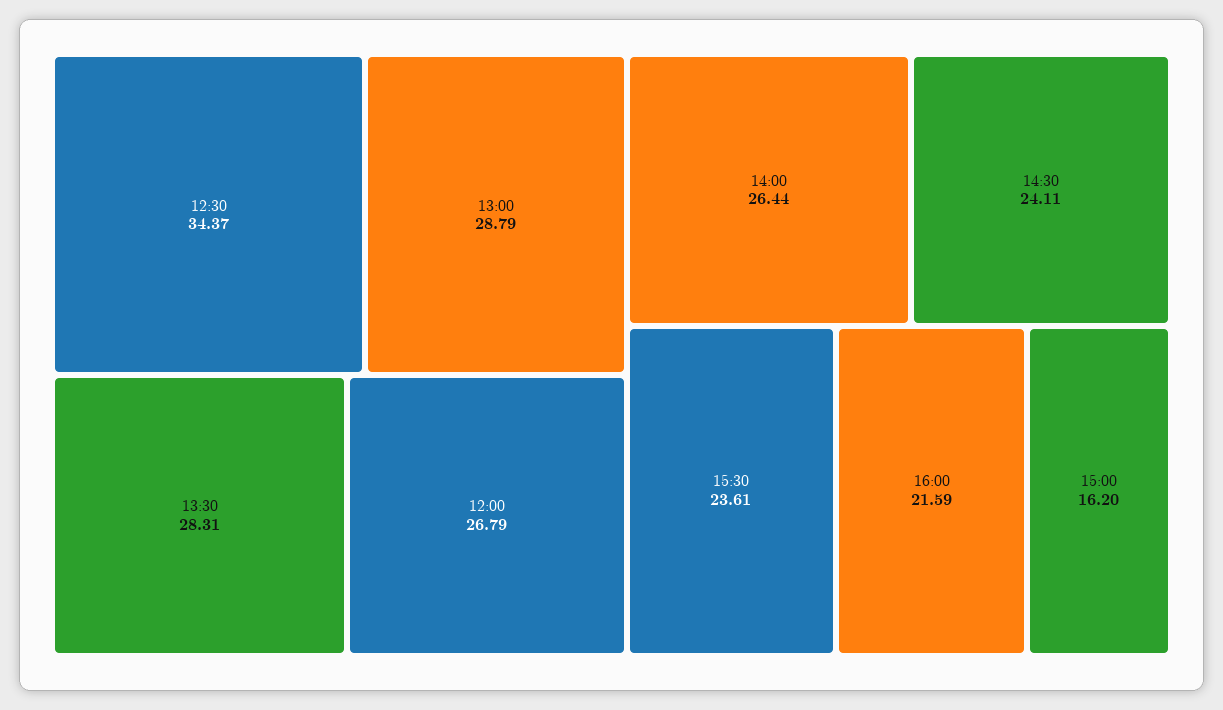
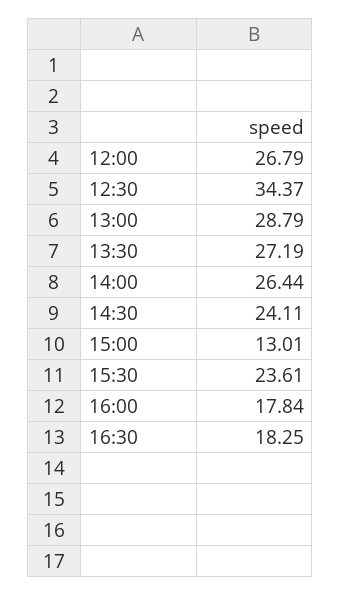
13:30: 28.31 -> 27.19
16:00: 21.59 -> 17.84
15:00: 16.2 -> 13.01
16:30: none -> 18.25

